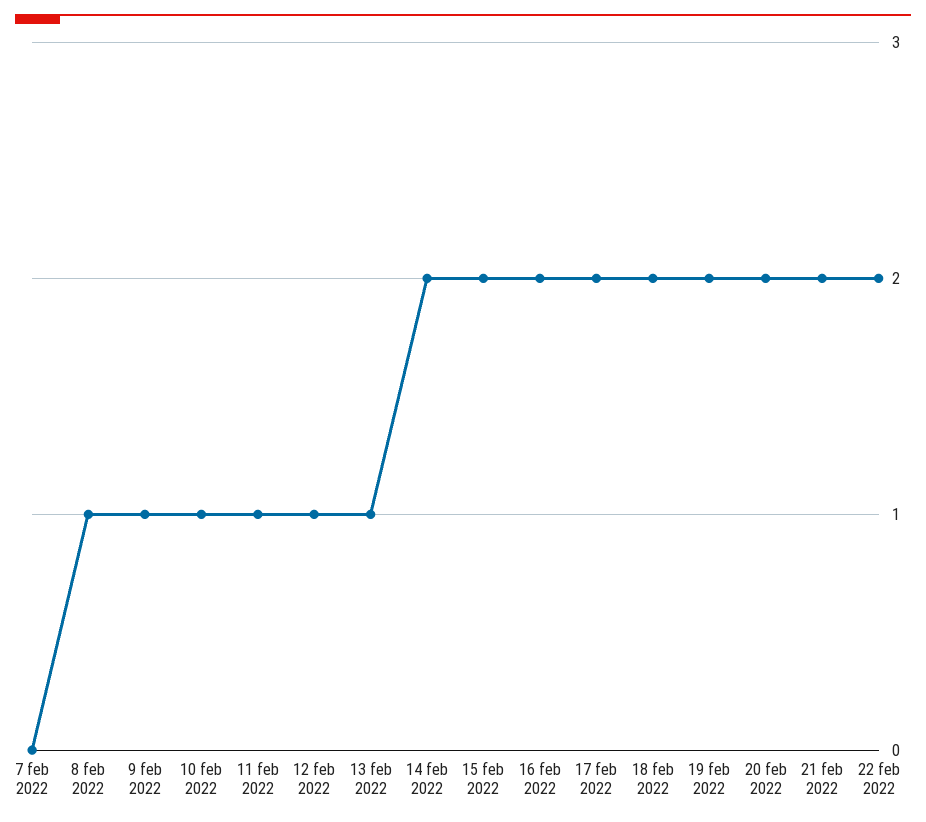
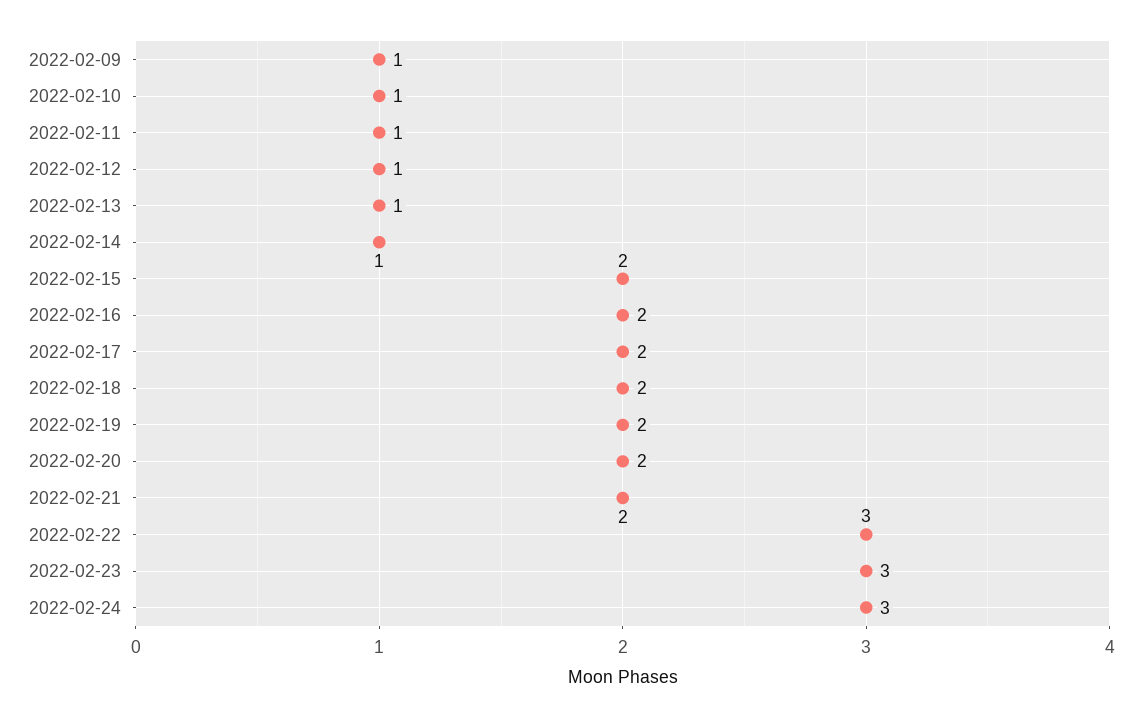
7 feb 2022: 0 -> none
8 feb 2022: 1 -> none
14 feb 2022: 2 -> 1
22 feb 2022: 2 -> 3
2022-02-23: none -> 3
2022-02-24: none -> 3

